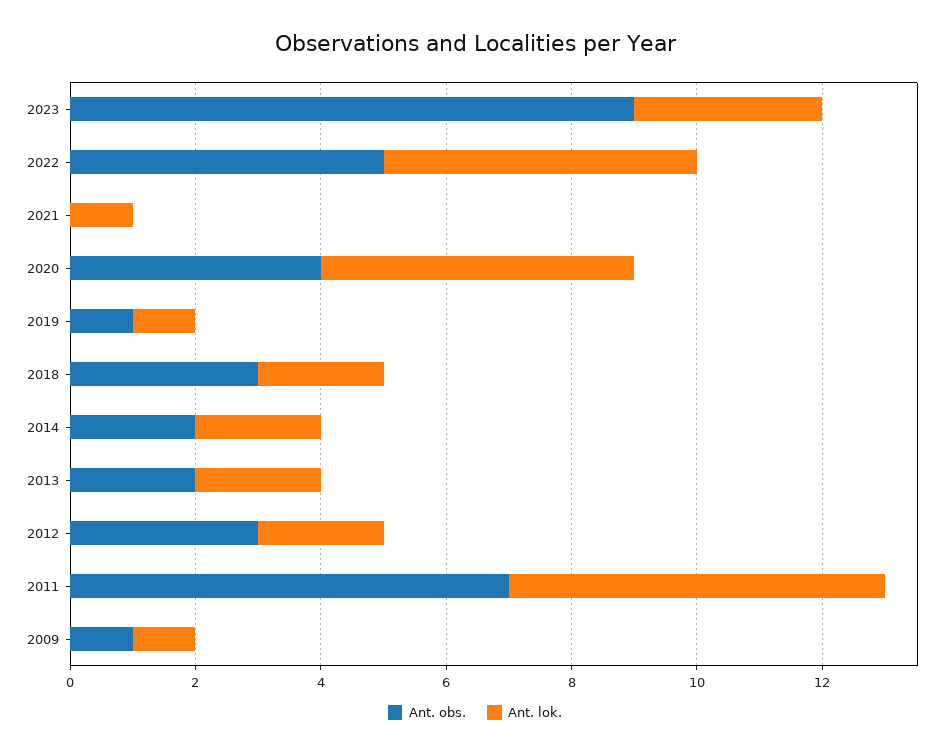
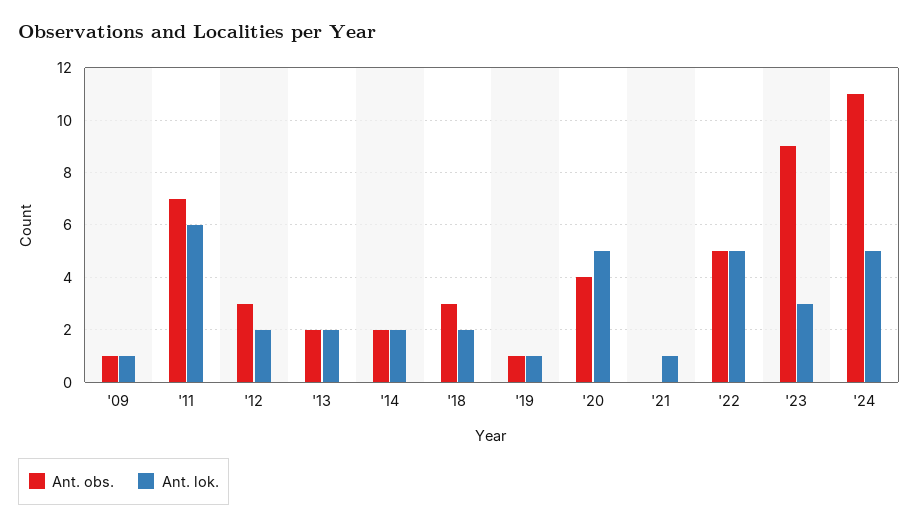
Ant. obs., '24: none -> 11
Ant. lok., '24: none -> 5

